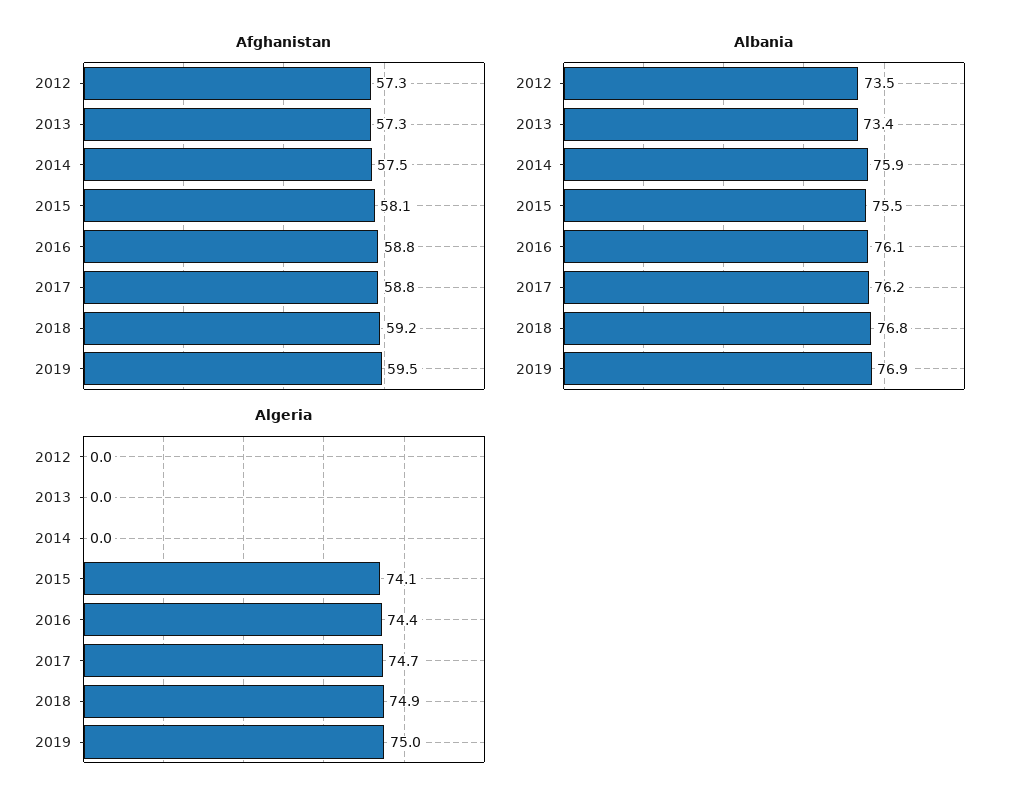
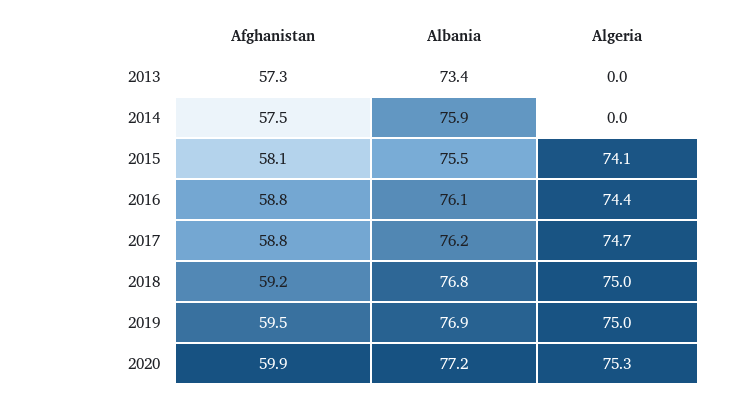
Afghanistan, 2012: 57.3 -> none
Albania, 2012: 73.5 -> none
Algeria, 2012: 0 -> none
Algeria, 2018: 74.9 -> 75
Afghanistan, 2020: none -> 59.9
Albania, 2020: none -> 77.2
Algeria, 2020: none -> 75.3

